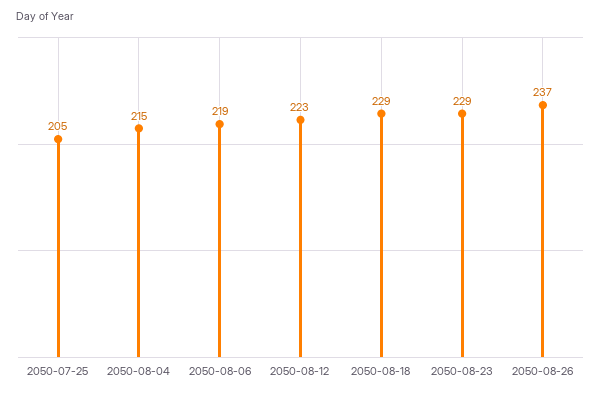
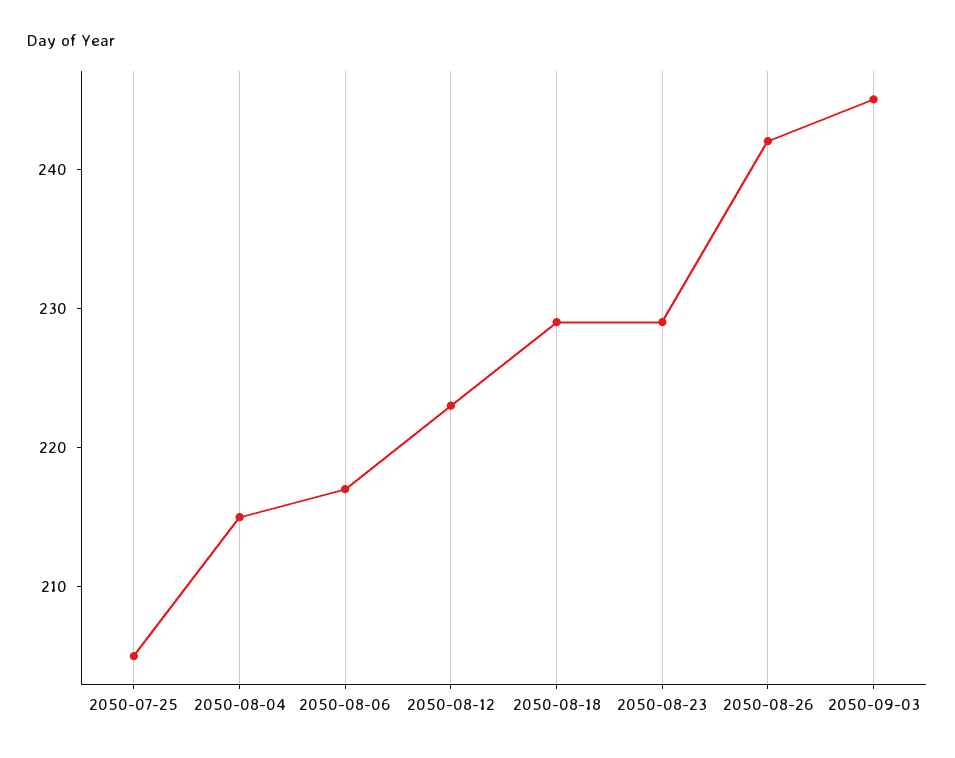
2050-08-06: 219 -> 217
2050-08-26: 237 -> 242
2050-09-03: none -> 245

